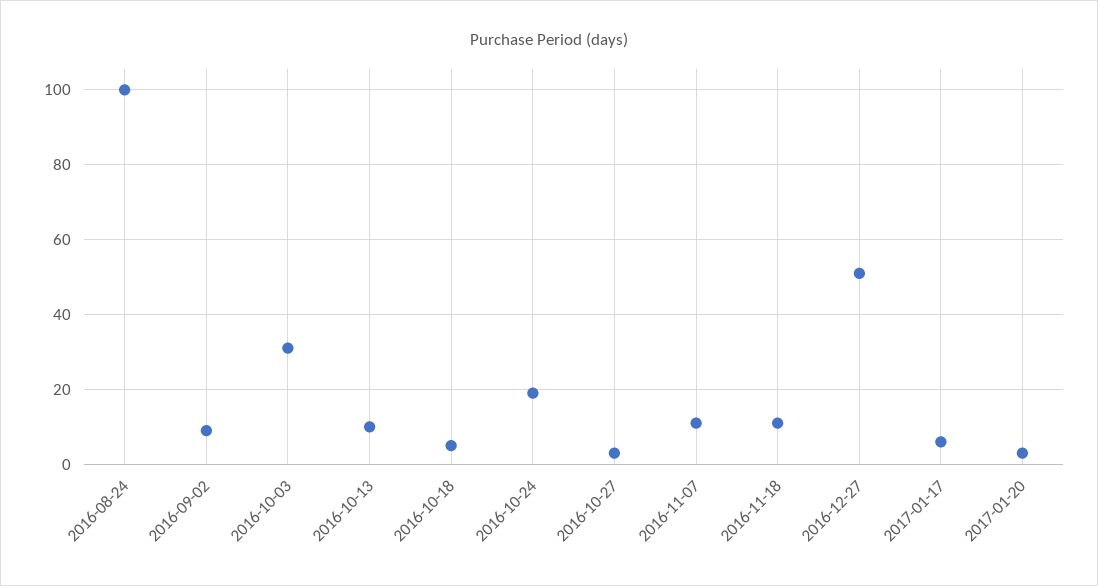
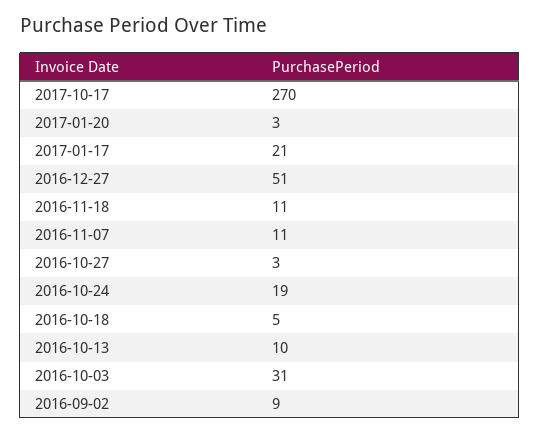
2016-08-24: 100 -> none
2017-01-17: 5 -> 21
2017-10-17: none -> 270

